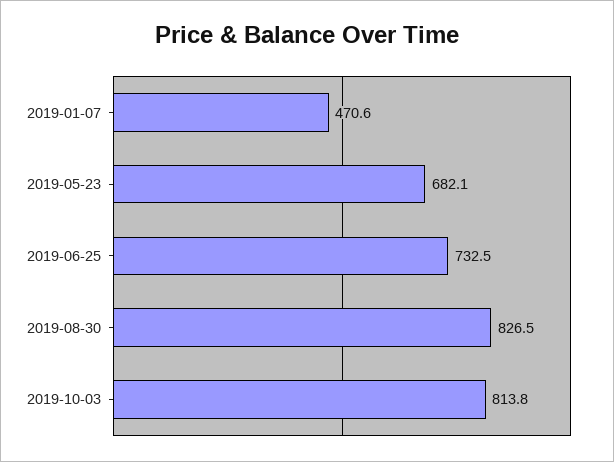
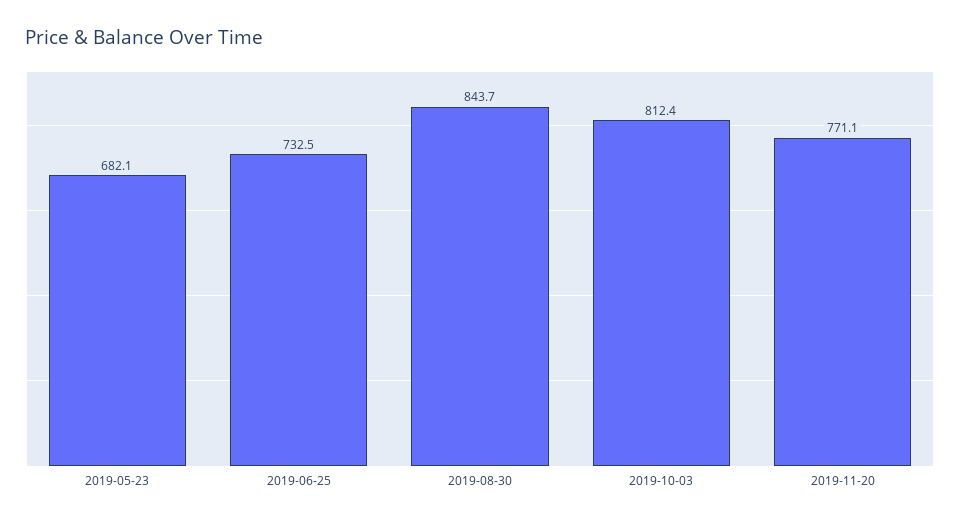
2019-01-07: 470.6 -> none
2019-08-30: 826.5 -> 843.7
2019-10-03: 813.8 -> 812.4
2019-11-20: none -> 771.1

